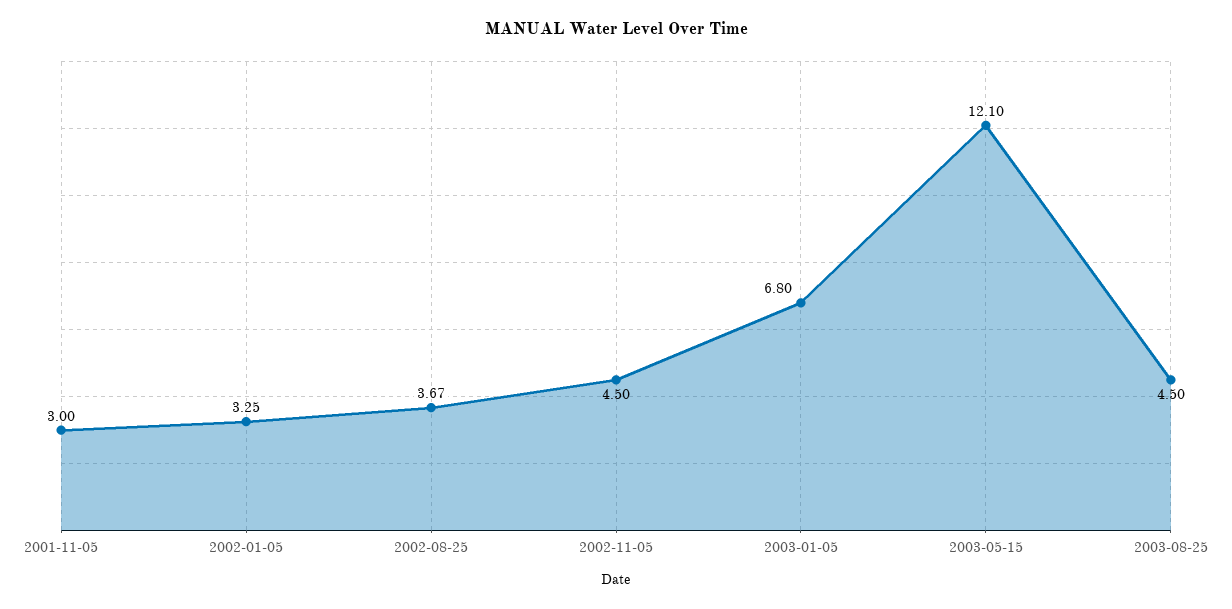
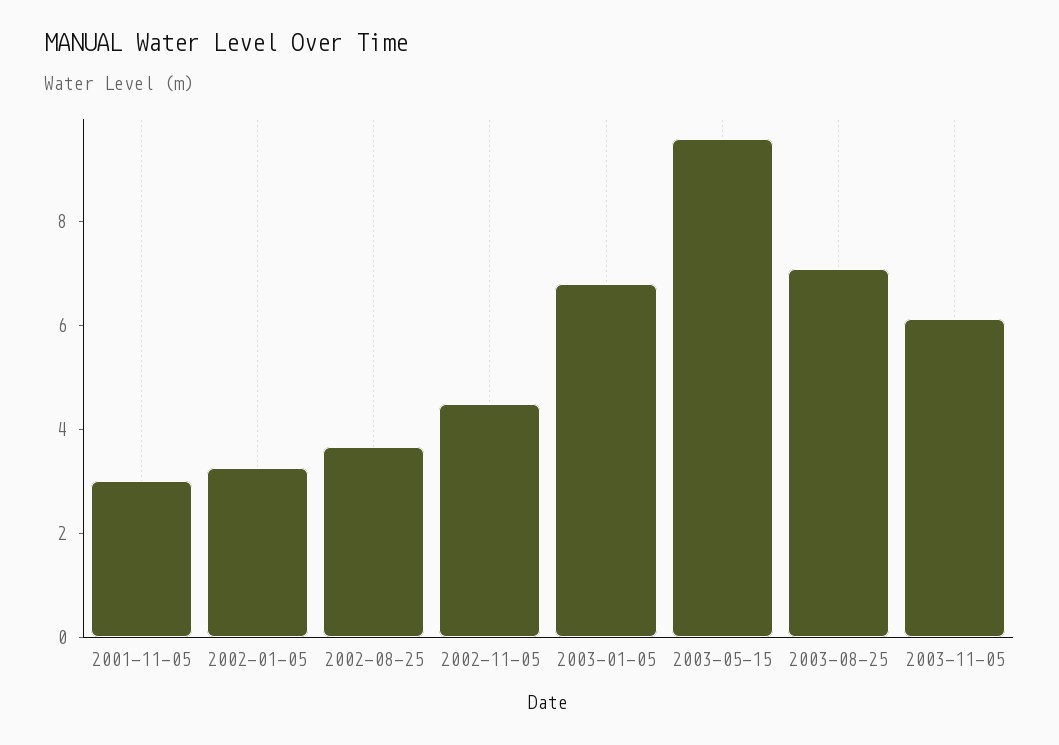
2003-05-15: 12.1 -> 9.5
2003-08-25: 4.5 -> 7
2003-11-05: none -> 6

